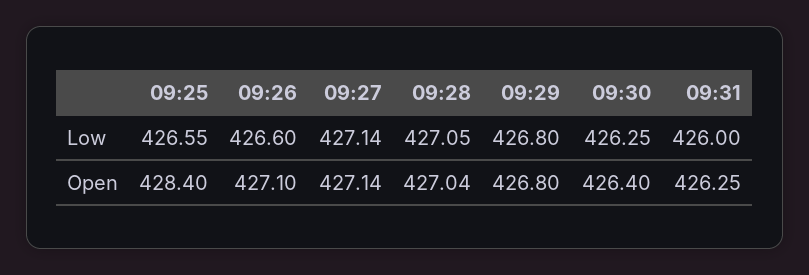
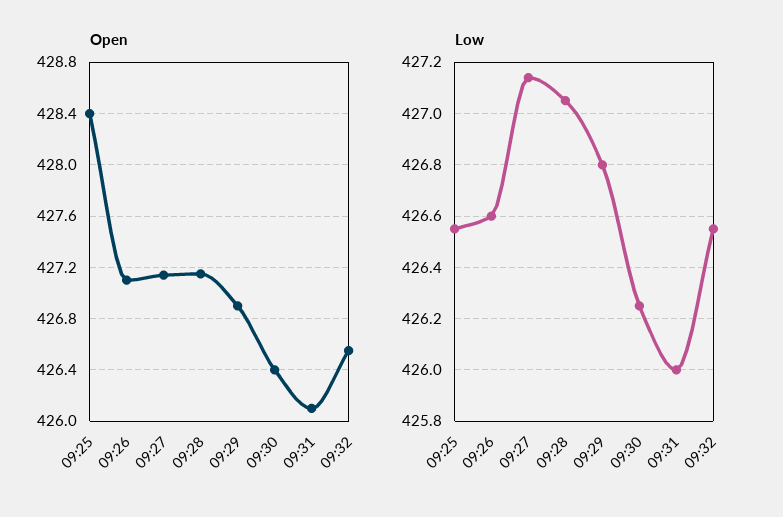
Open, 09:28: 427.04 -> 427.15
Open, 09:29: 426.8 -> 426.9
Open, 09:31: 426.25 -> 426.1
Open, 09:32: none -> 426.55
Low, 09:32: none -> 426.55

